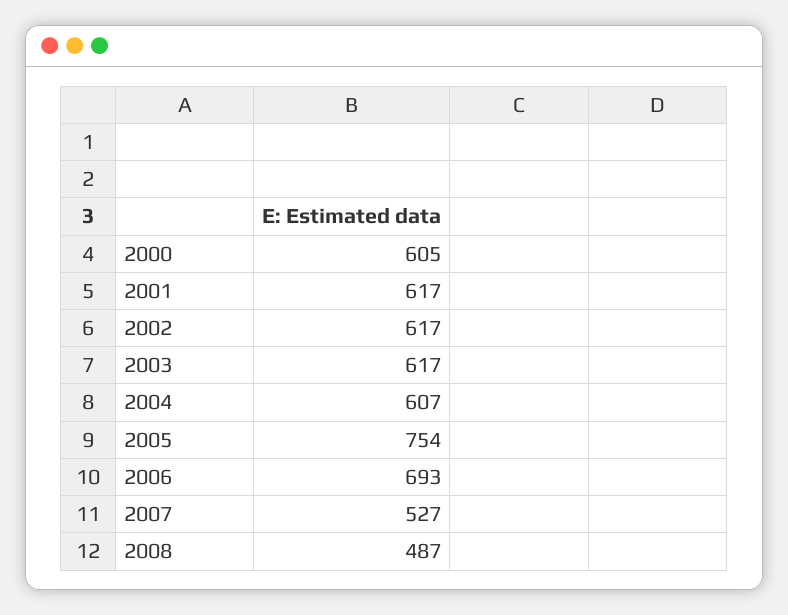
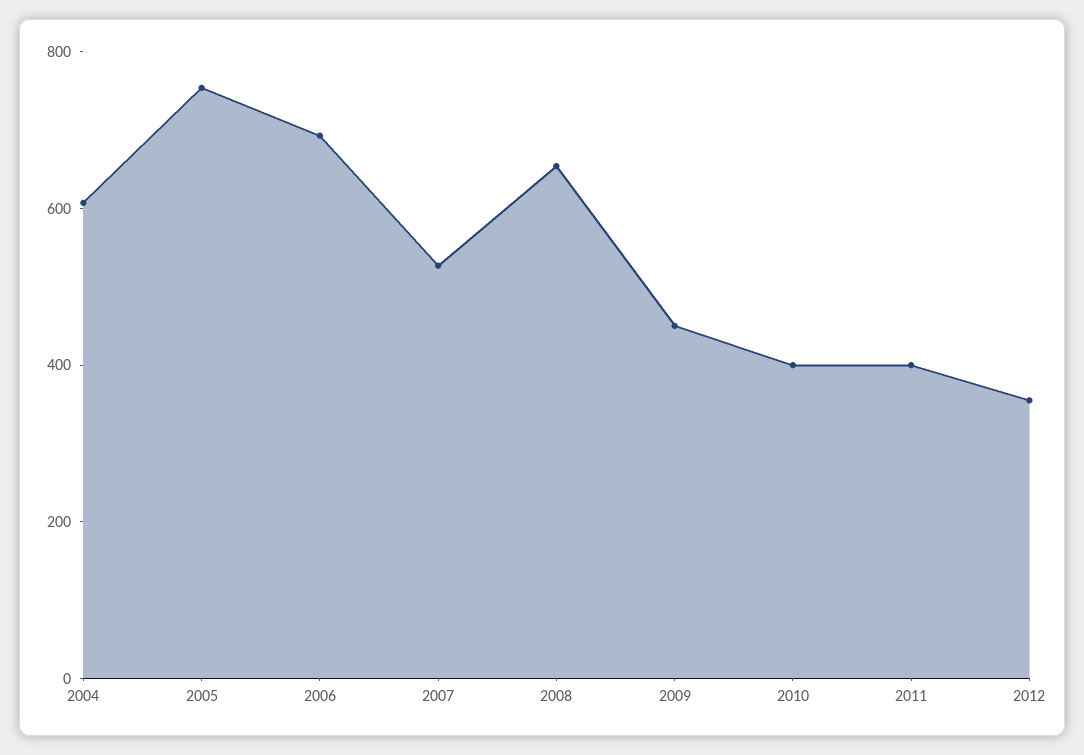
2000: 605 -> none
2001: 617 -> none
2002: 617 -> none
2003: 617 -> none
2008: 487 -> 650
2009: none -> 450
2010: none -> 400
2011: none -> 400
2012: none -> 350

